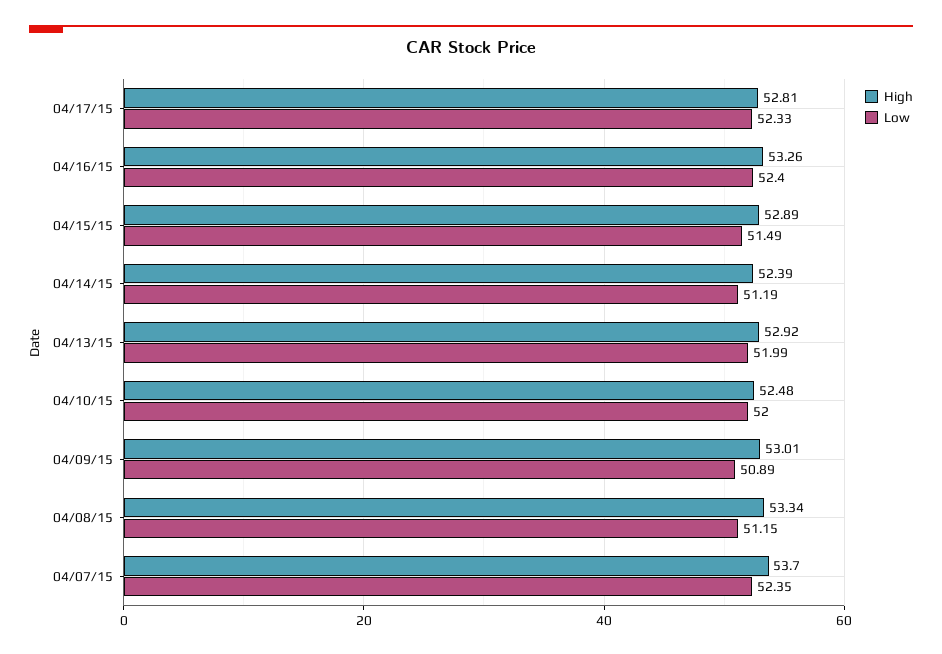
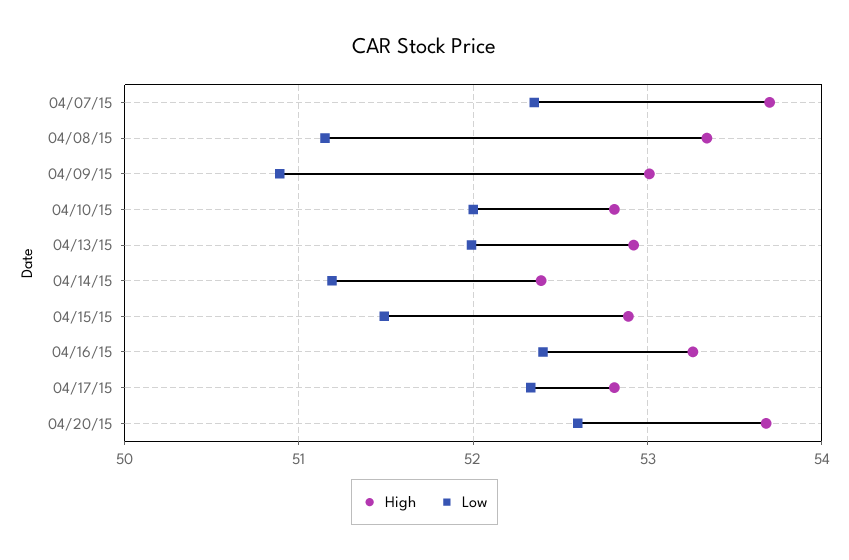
High, 04/10/15: 52.48 -> 52.8
High, 04/20/15: none -> 53.7
Low, 04/20/15: none -> 52.6

